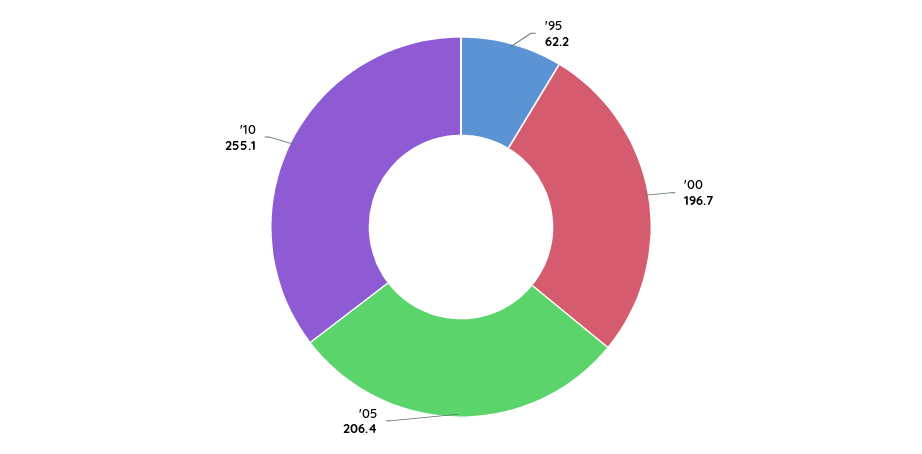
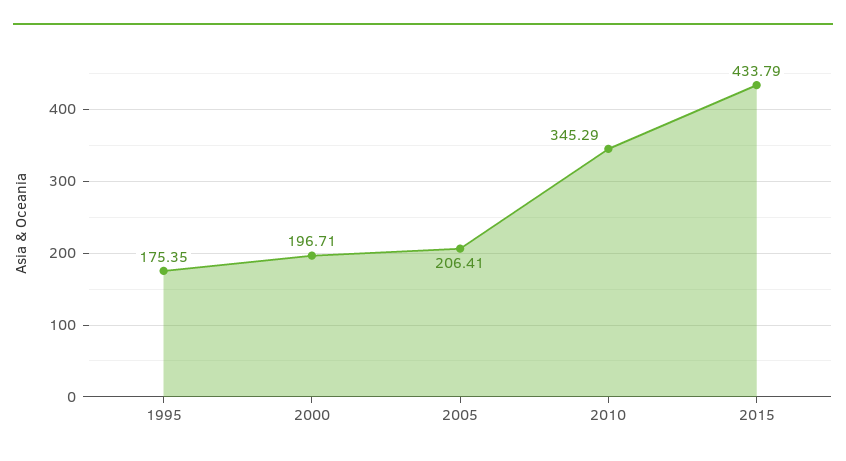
'95: 62.2 -> 175.35
'10: 255.1 -> 345.29
2015: none -> 433.79

